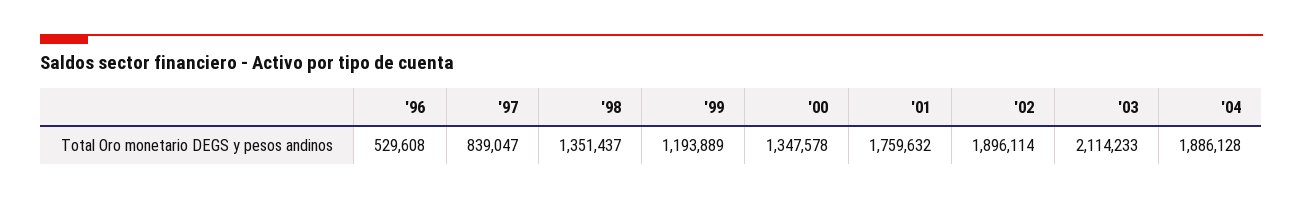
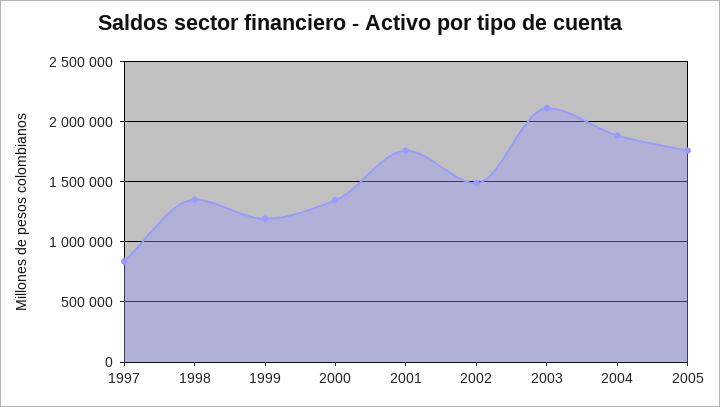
'96: 529608 -> none
'02: 1896114 -> 1500000
2005: none -> 1750000

